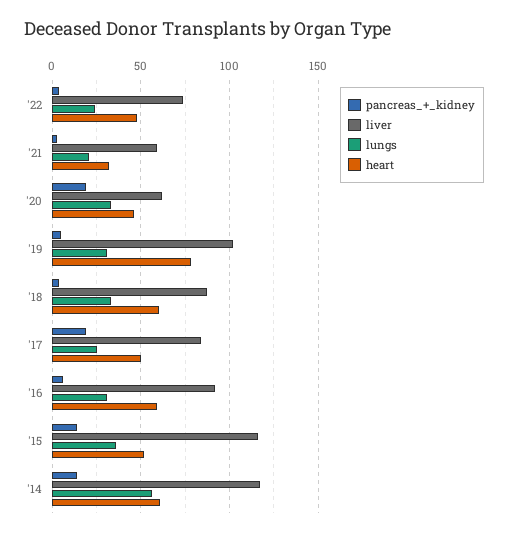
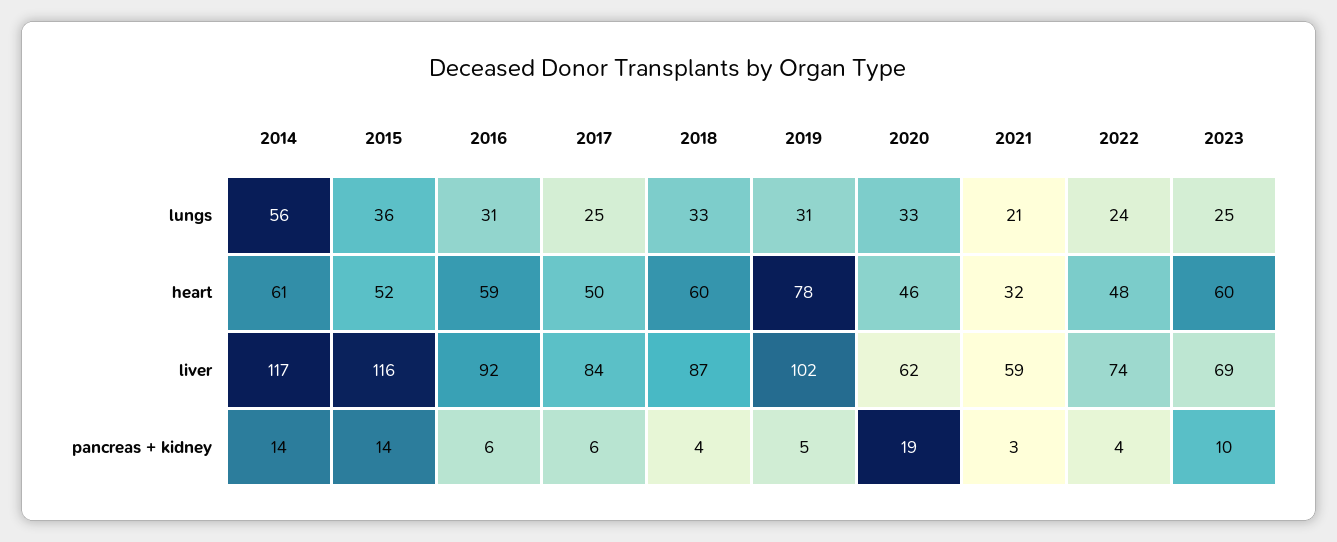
pancreas_+_kidney, '17: 20 -> 6
lungs, 2023: none -> 25
heart, 2023: none -> 60
liver, 2023: none -> 69
pancreas_+_kidney, 2023: none -> 10

